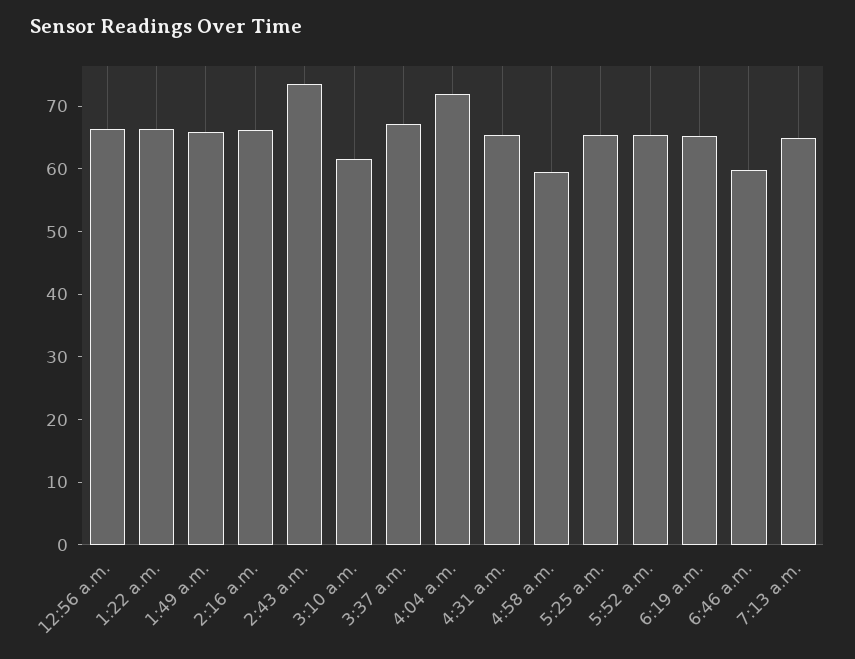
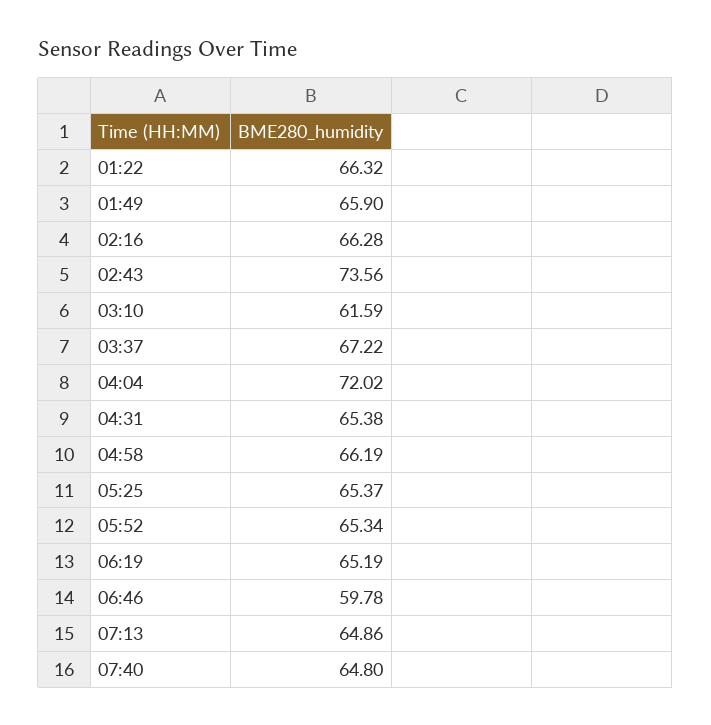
12:56 a.m.: 66 -> none
4:58 a.m.: 60 -> 66.19
07:40: none -> 64.8

